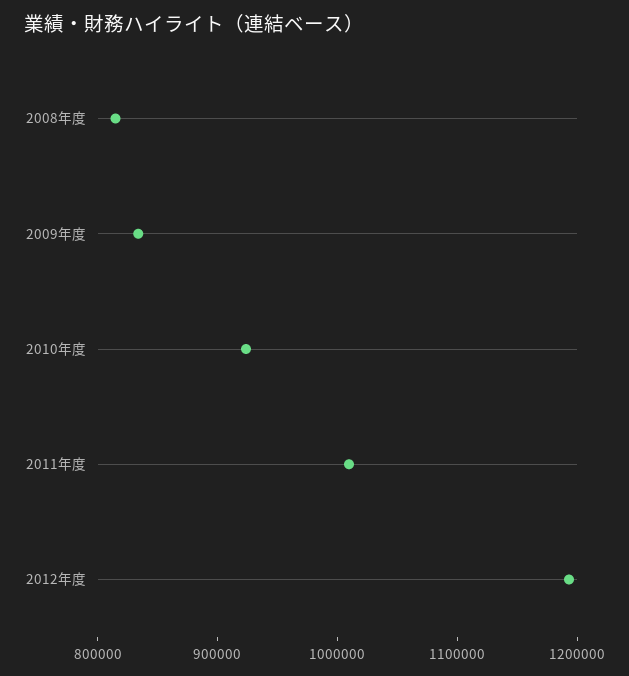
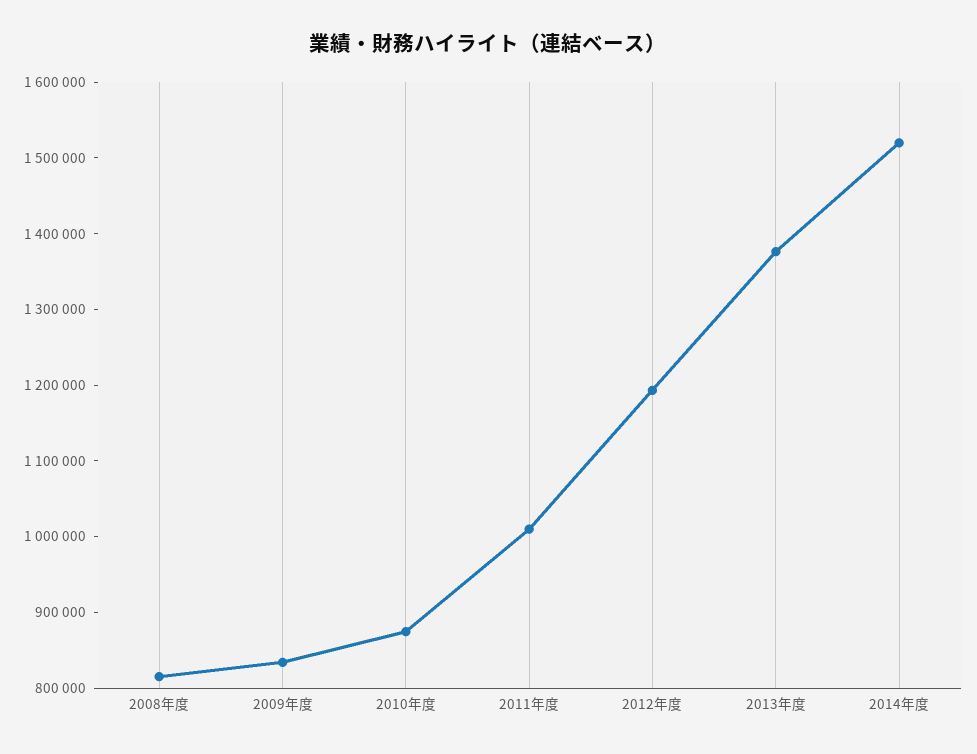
2010年度: 920000 -> 880000
2013年度: none -> 1380000
2014年度: none -> 1520000

